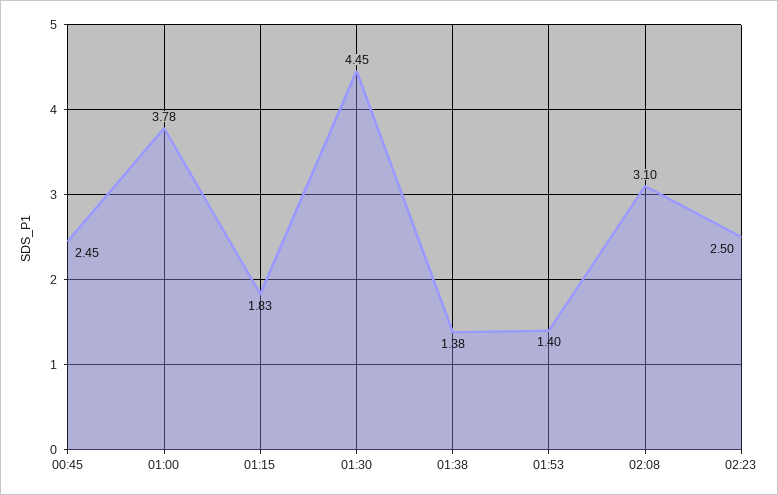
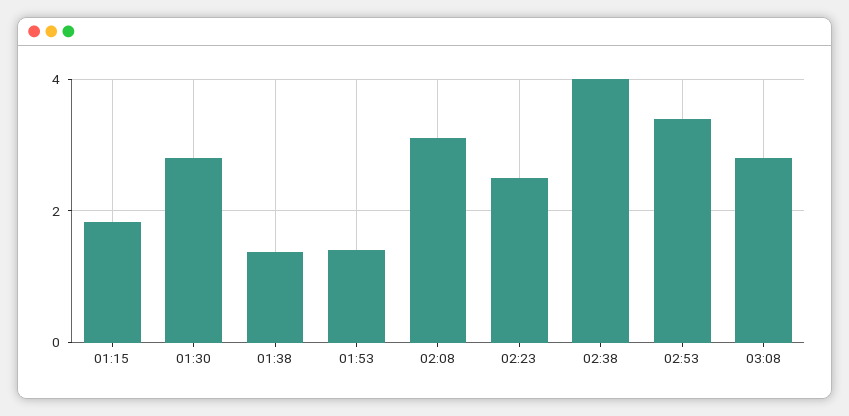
00:45: 2.45 -> none
01:00: 3.78 -> none
01:30: 4.45 -> 2.8
02:38: none -> 4
02:53: none -> 3.4
03:08: none -> 2.8

